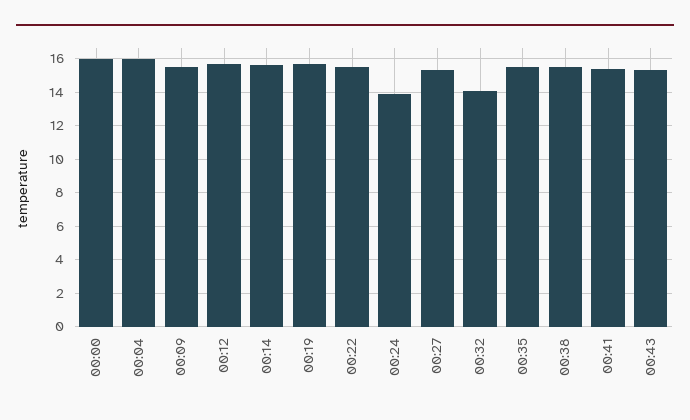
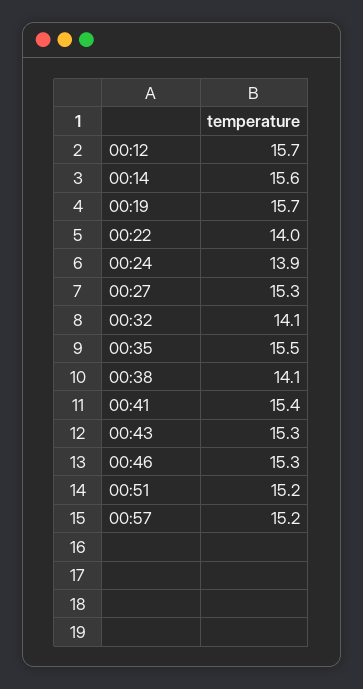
00:00: 16 -> none
00:04: 16 -> none
00:09: 15.5 -> none
00:22: 15.5 -> 14
00:38: 15.5 -> 14.1
00:46: none -> 15.3
00:51: none -> 15.2
00:57: none -> 15.2

